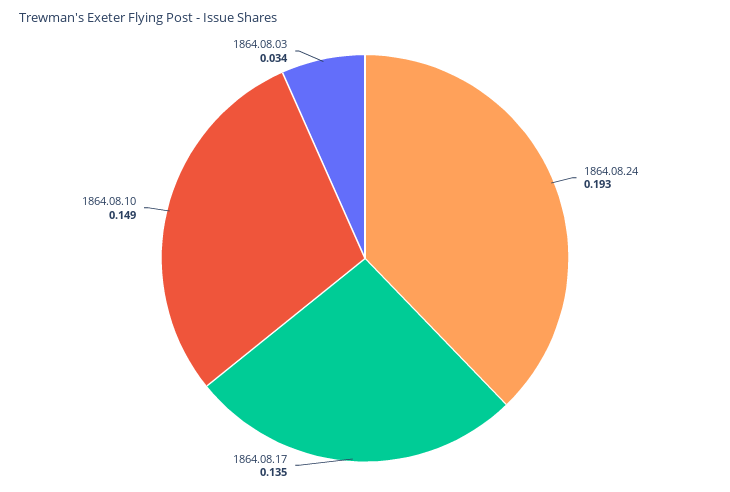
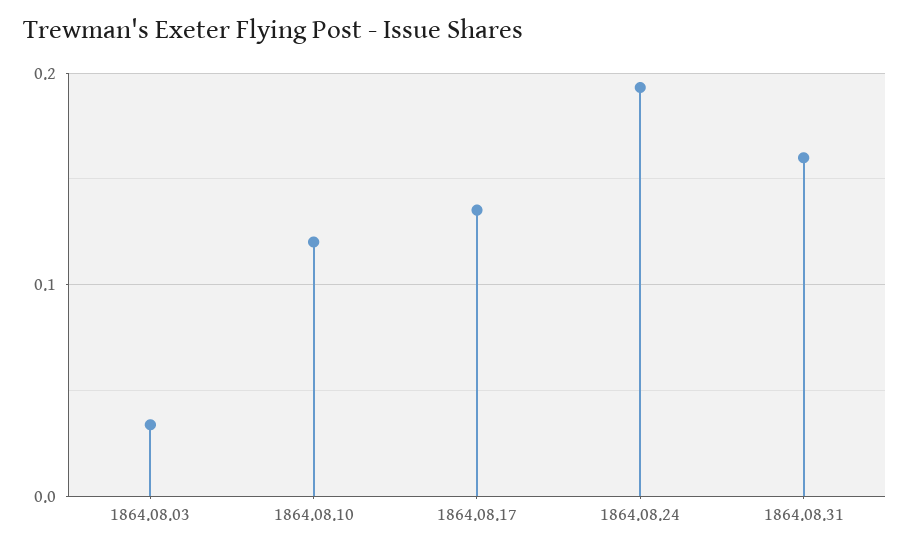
1864.08.10: 0.149 -> 0.12
1864.08.31: none -> 0.16

